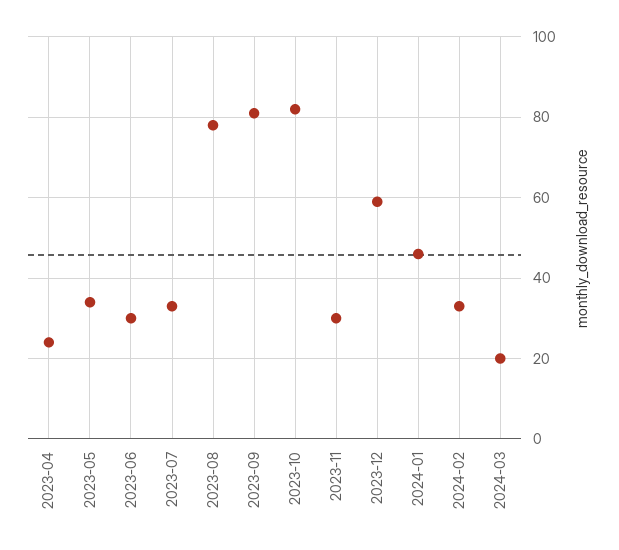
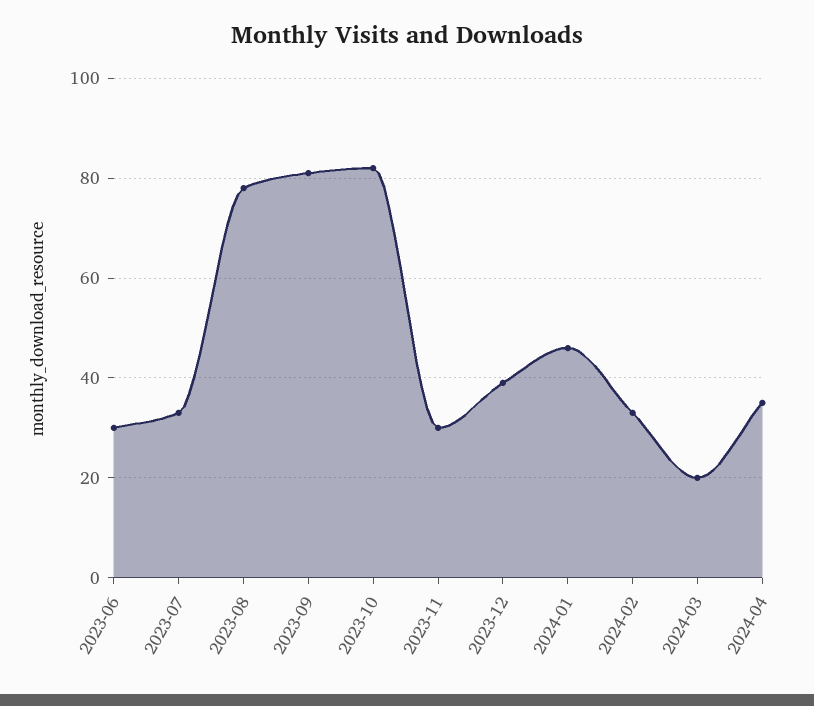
2023-04: 25 -> none
2023-05: 35 -> none
2023-12: 60 -> 40
2024-04: none -> 35

